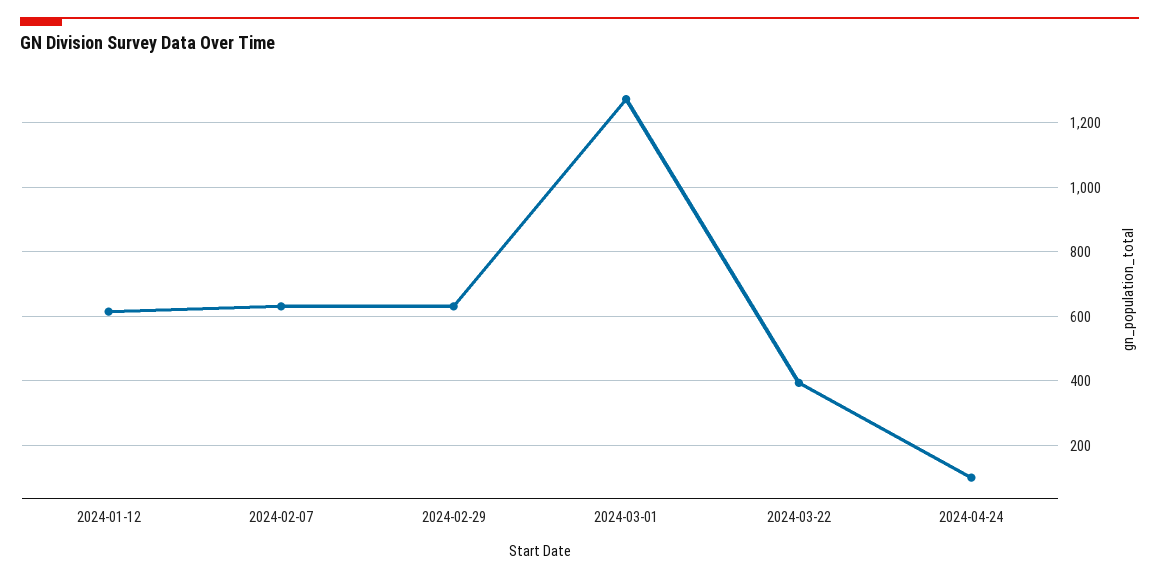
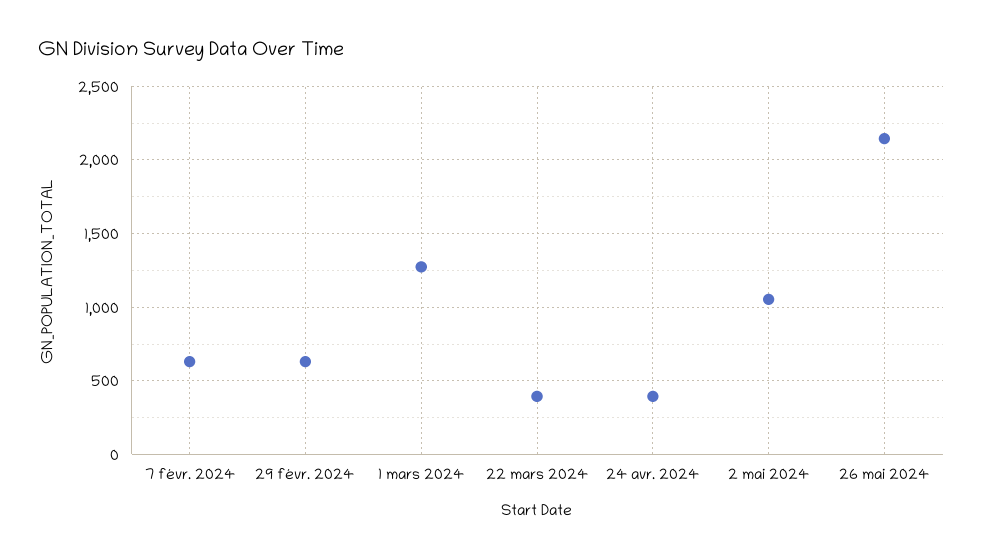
2024-01-12: 620 -> none
2024-04-24: 100 -> 400
2 mai 2024: none -> 1050
26 mai 2024: none -> 2150

